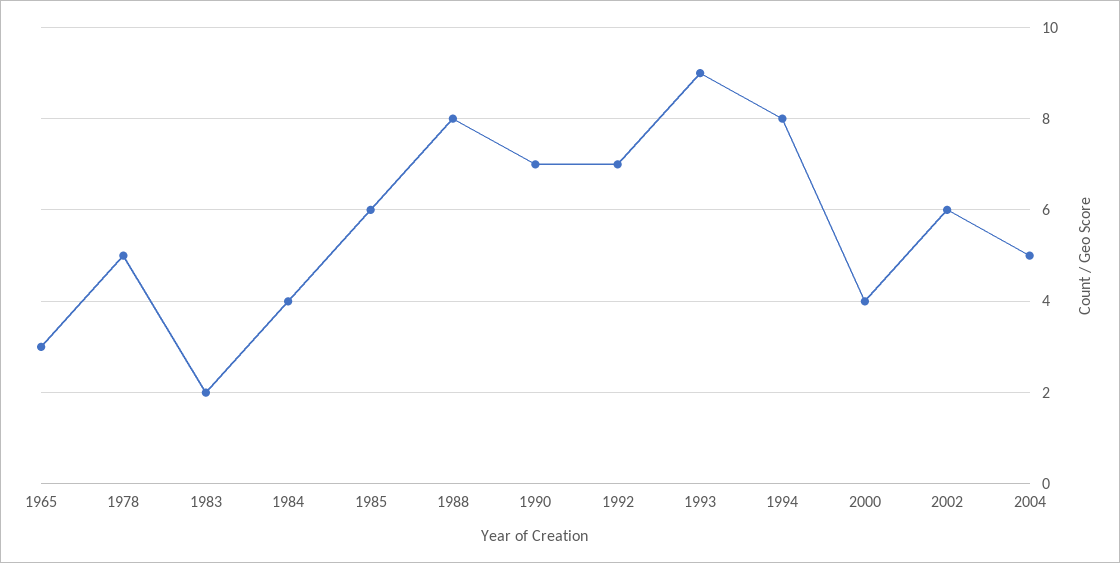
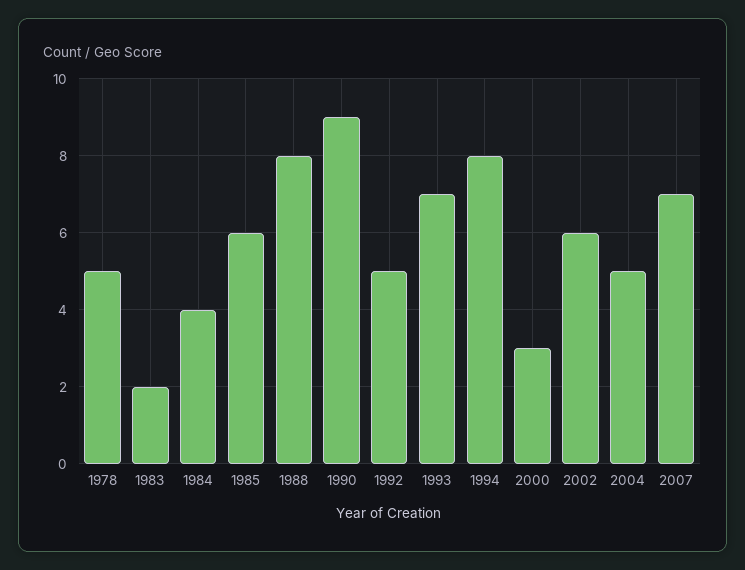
1965: 3 -> none
1990: 7 -> 9
1992: 7 -> 5
1993: 9 -> 7
2000: 4 -> 3
2007: none -> 7

